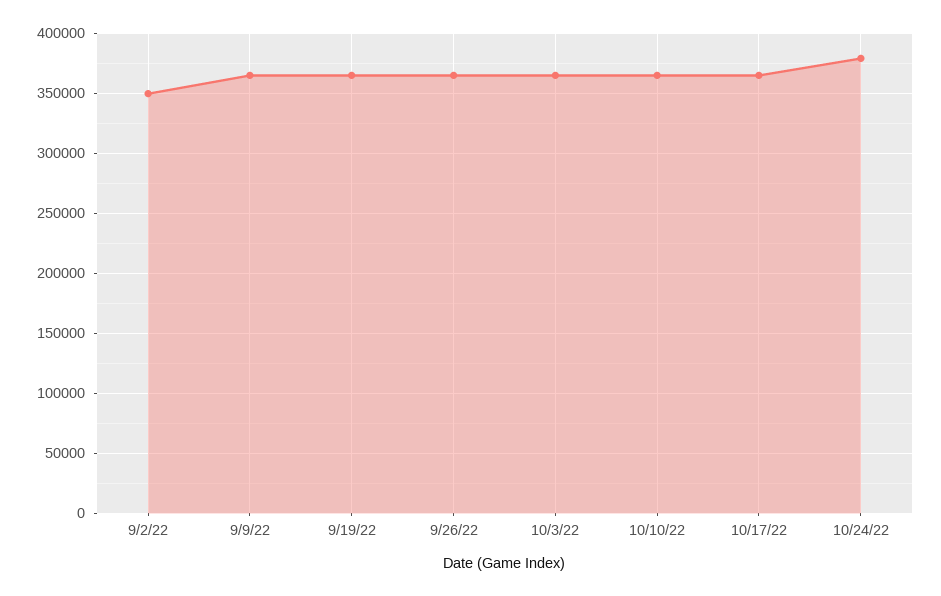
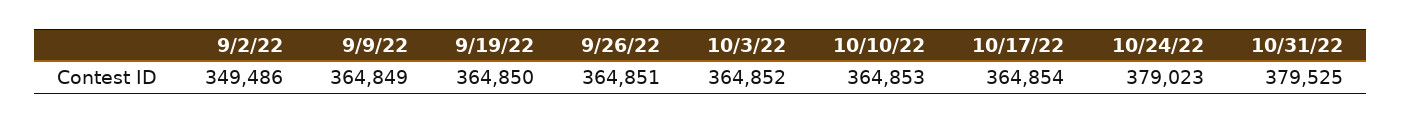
10/31/22: none -> 379525

